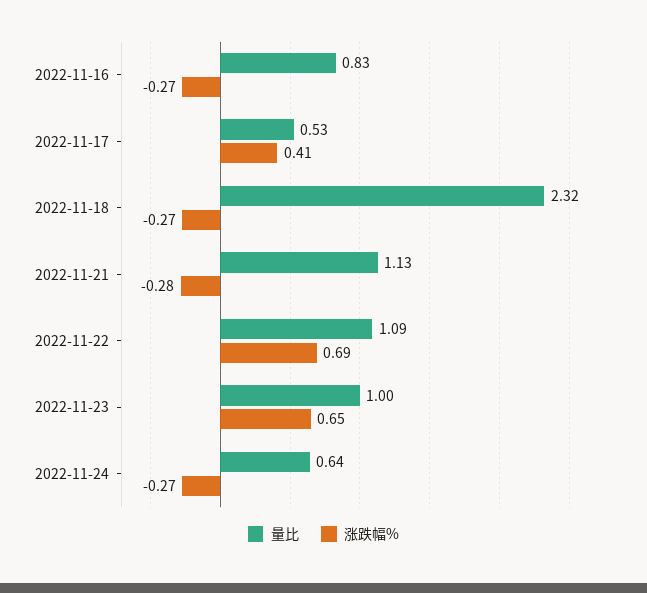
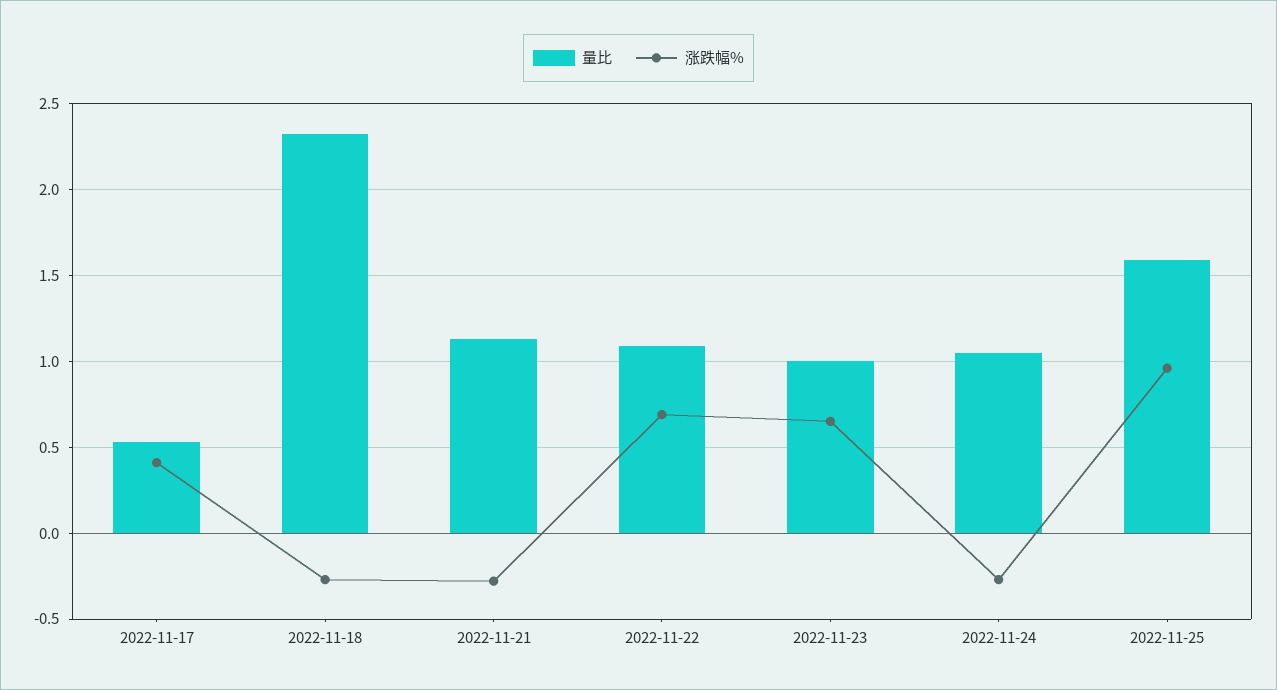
量比, 2022-11-16: 0.83 -> none
涨跌幅%, 2022-11-16: -0.27 -> none
量比, 2022-11-24: 0.64 -> 1.05
量比, 2022-11-25: none -> 1.6
涨跌幅%, 2022-11-25: none -> 0.95

